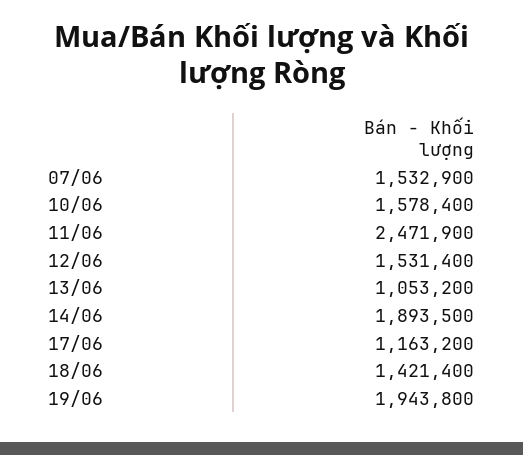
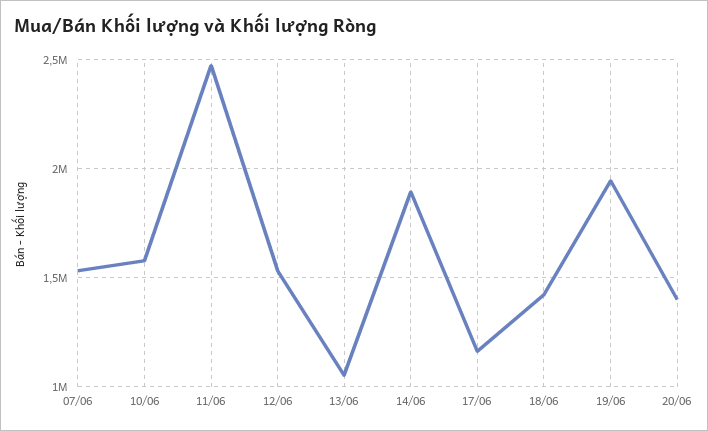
20/06: none -> 1400000

